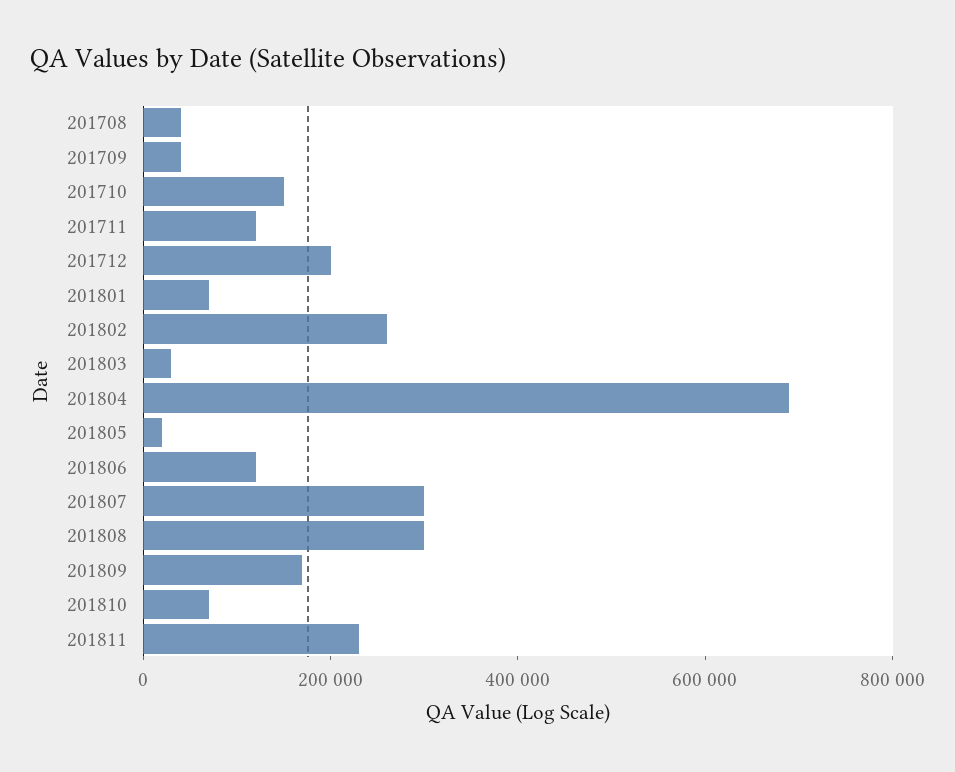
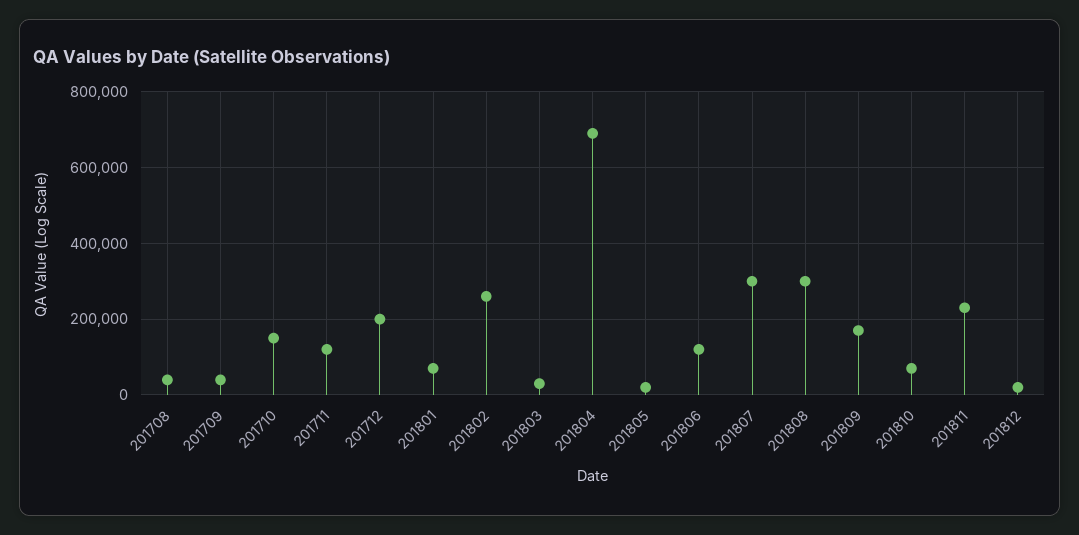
201812: none -> 20000

